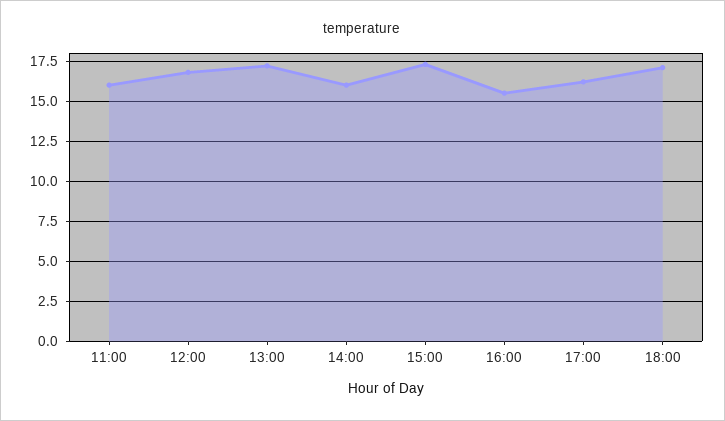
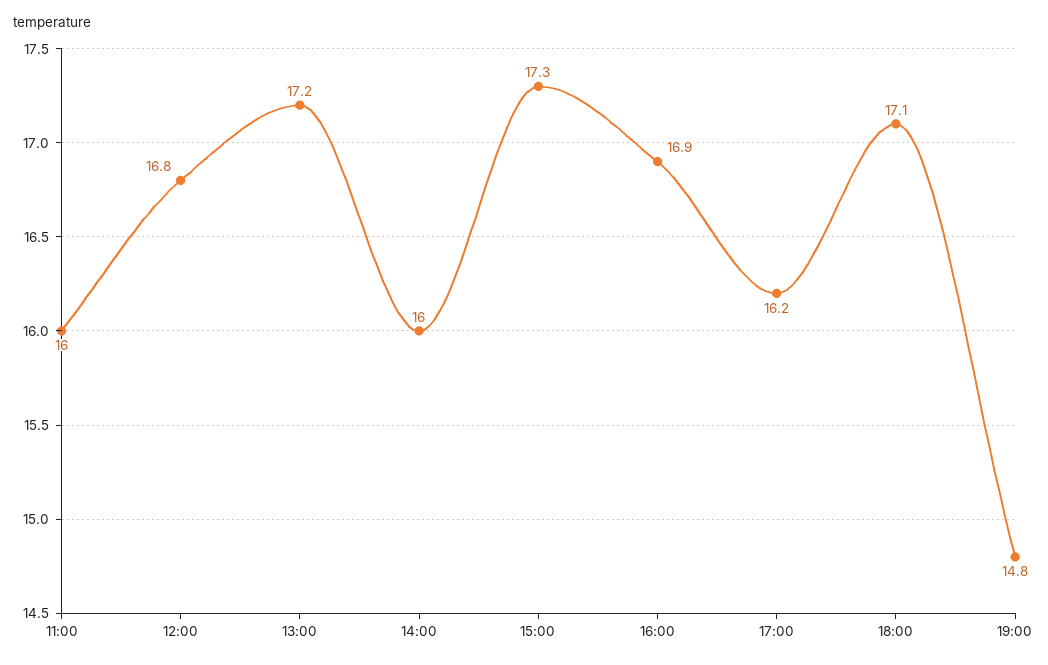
16:00: 15.5 -> 16.9
19:00: none -> 14.8

